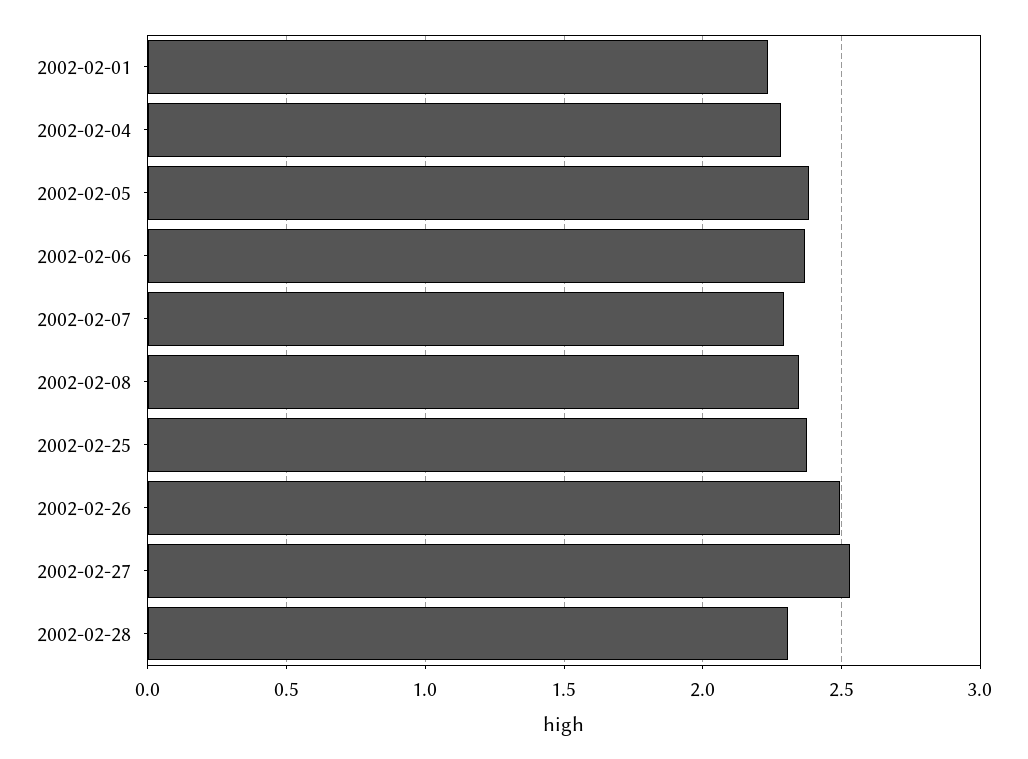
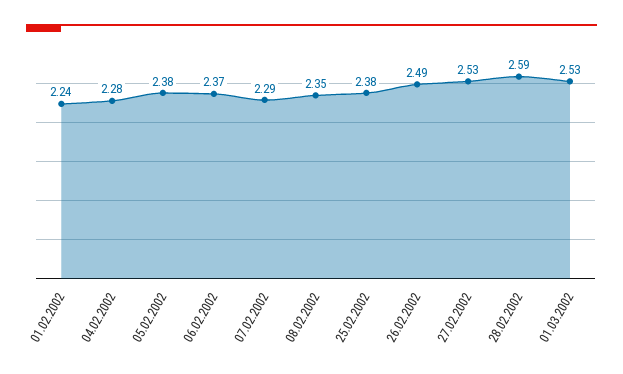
2002-02-28: 2.3 -> 2.59
01.03.2002: none -> 2.53

